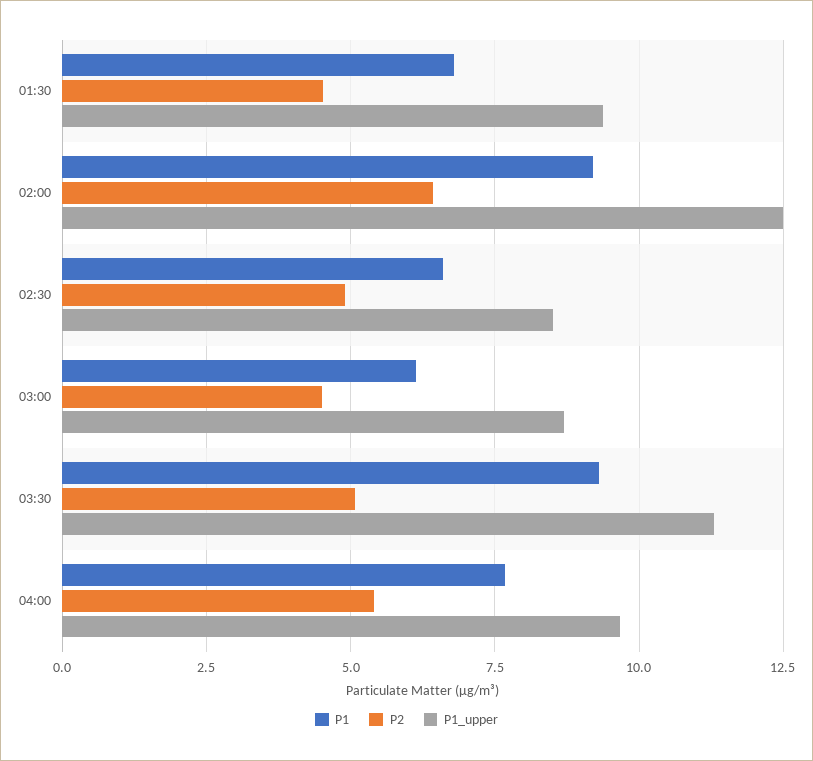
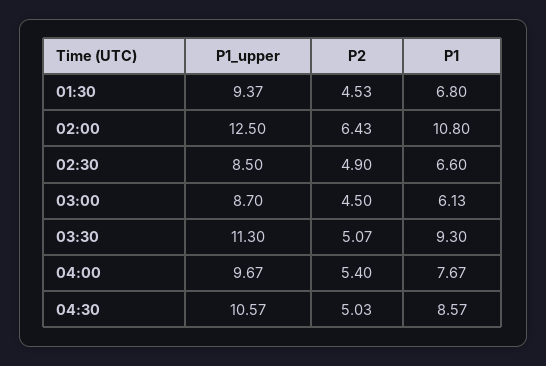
P1, 02:00: 9.25 -> 10.8
P1_upper, 04:30: none -> 10.57
P2, 04:30: none -> 5.03
P1, 04:30: none -> 8.57

